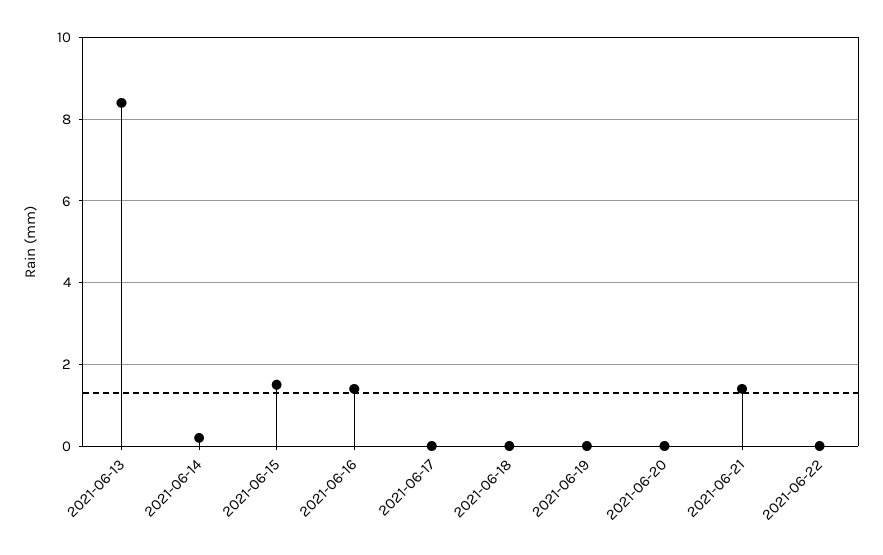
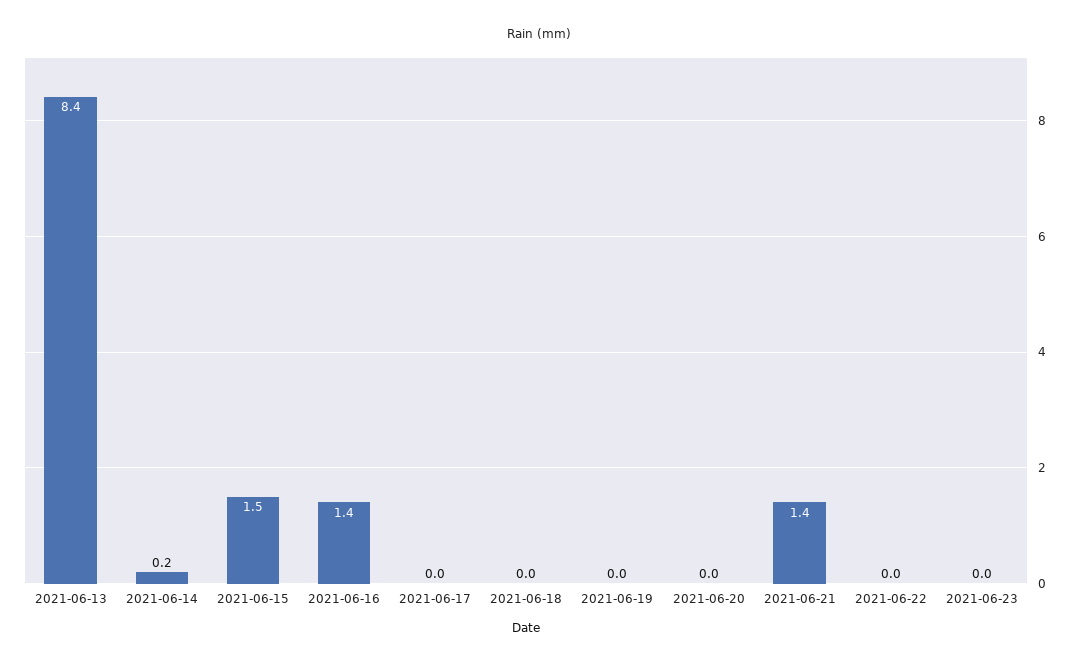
2021-06-23: none -> 0

